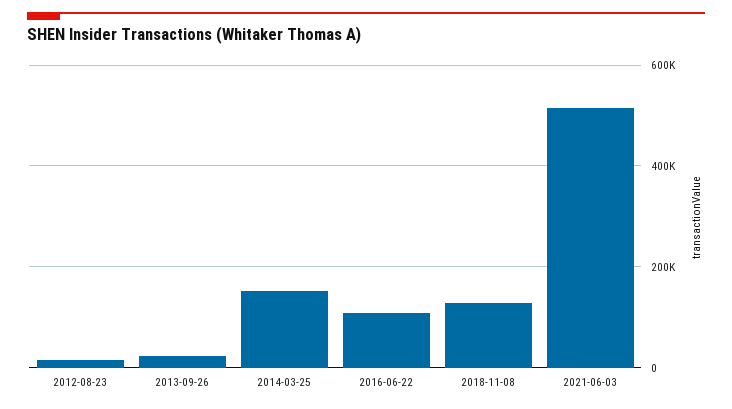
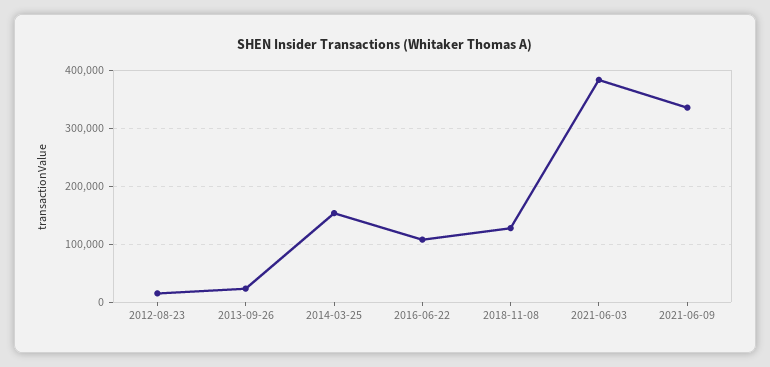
2021-06-03: 520000 -> 380000
2021-06-09: none -> 340000

